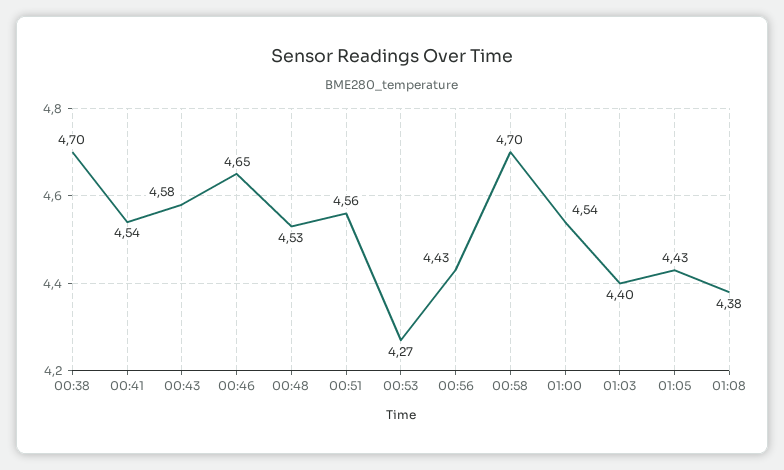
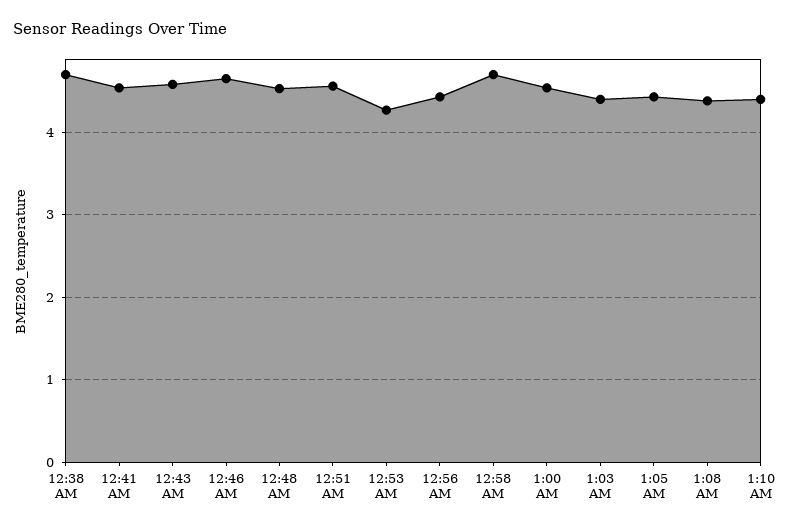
1:10 AM: none -> 4.4

